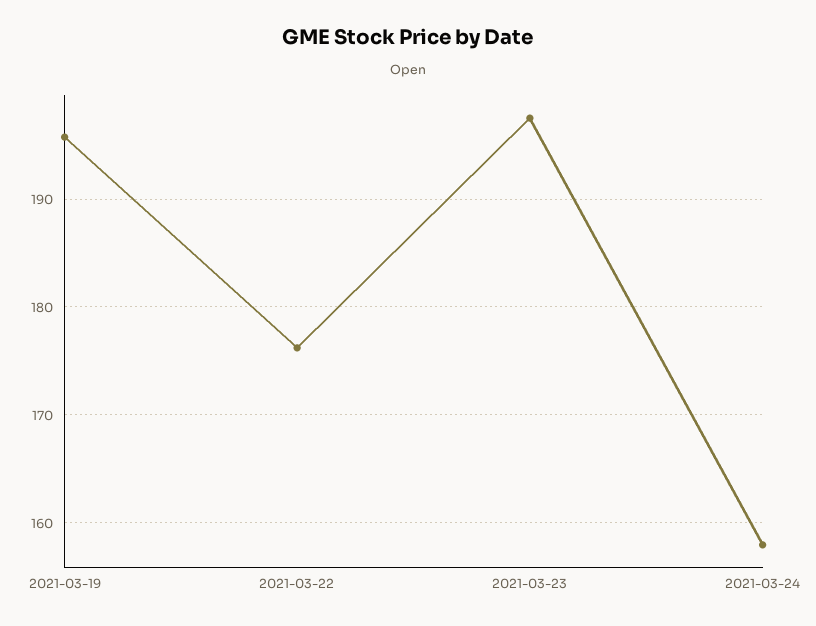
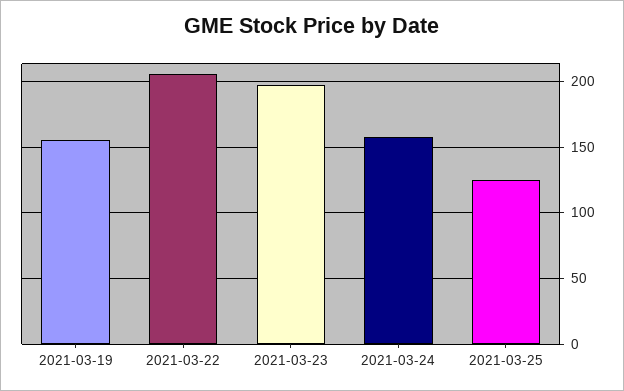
2021-03-19: 196 -> 155
2021-03-22: 176 -> 205
2021-03-25: none -> 125

